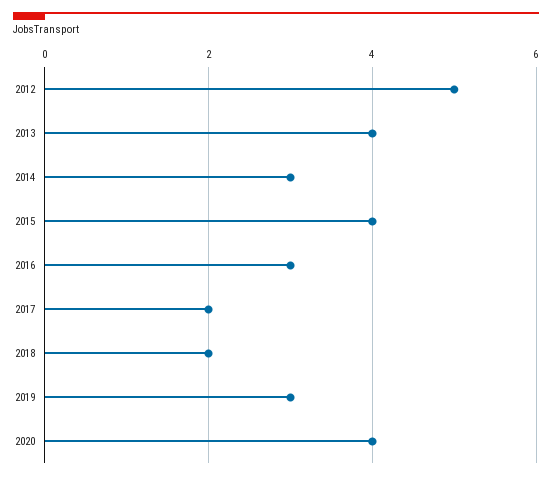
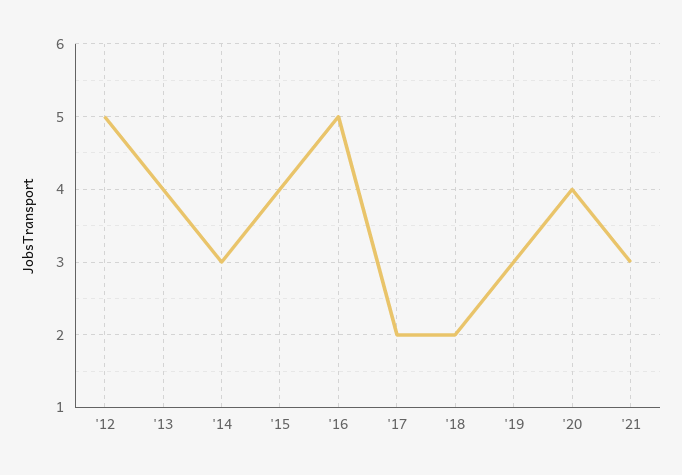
2016: 3 -> 5
'21: none -> 3

